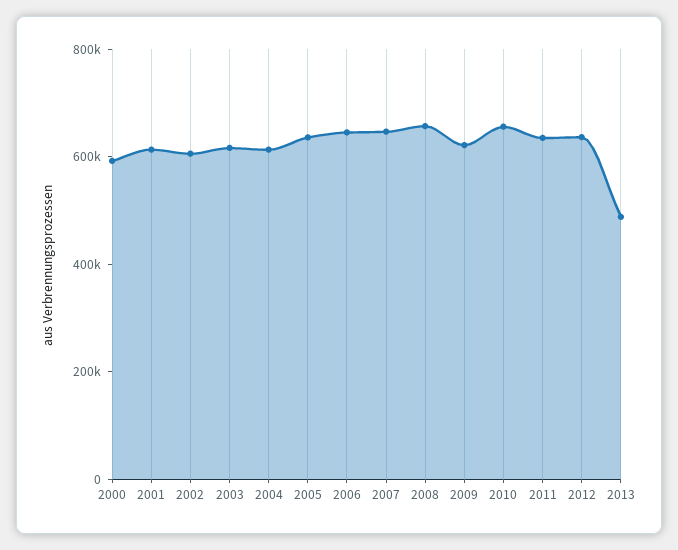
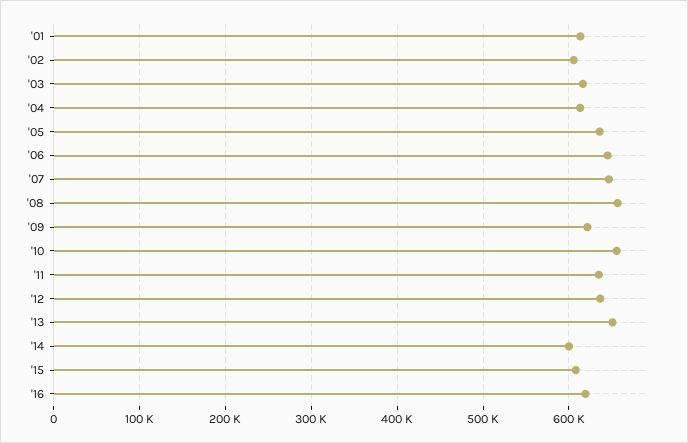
2000: 600000 -> none
2013: 500000 -> 650000
'14: none -> 600000
'15: none -> 610000
'16: none -> 620000

